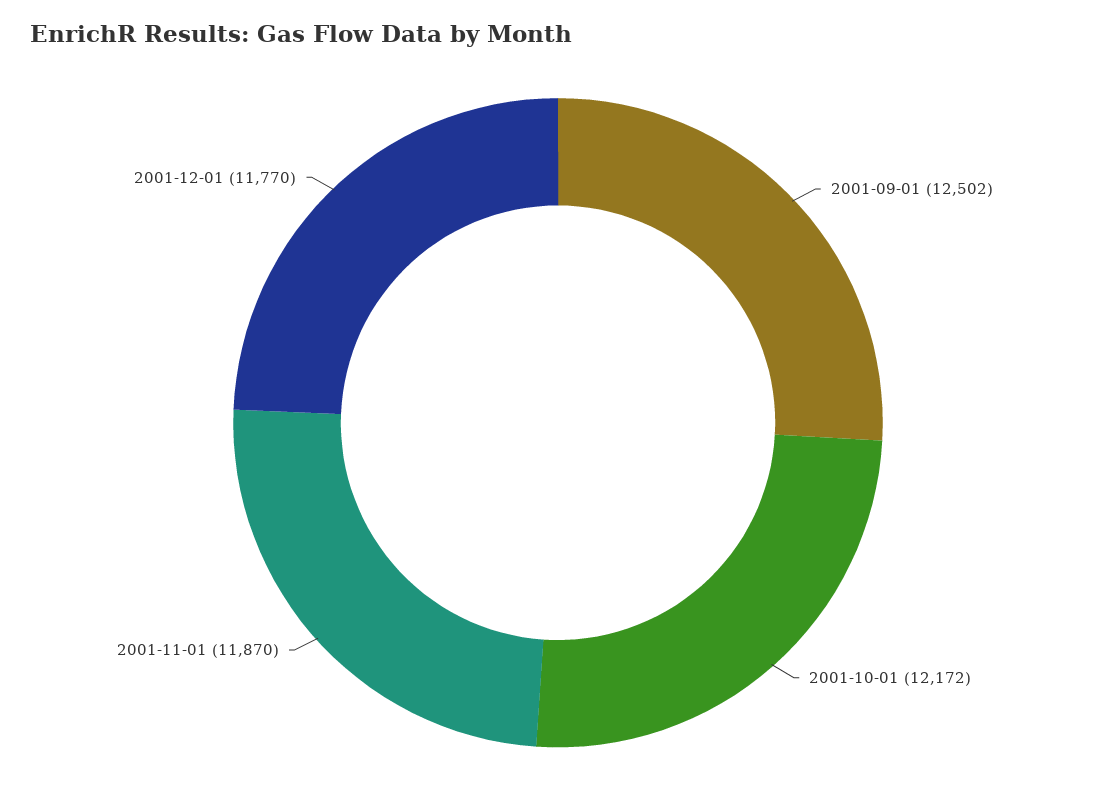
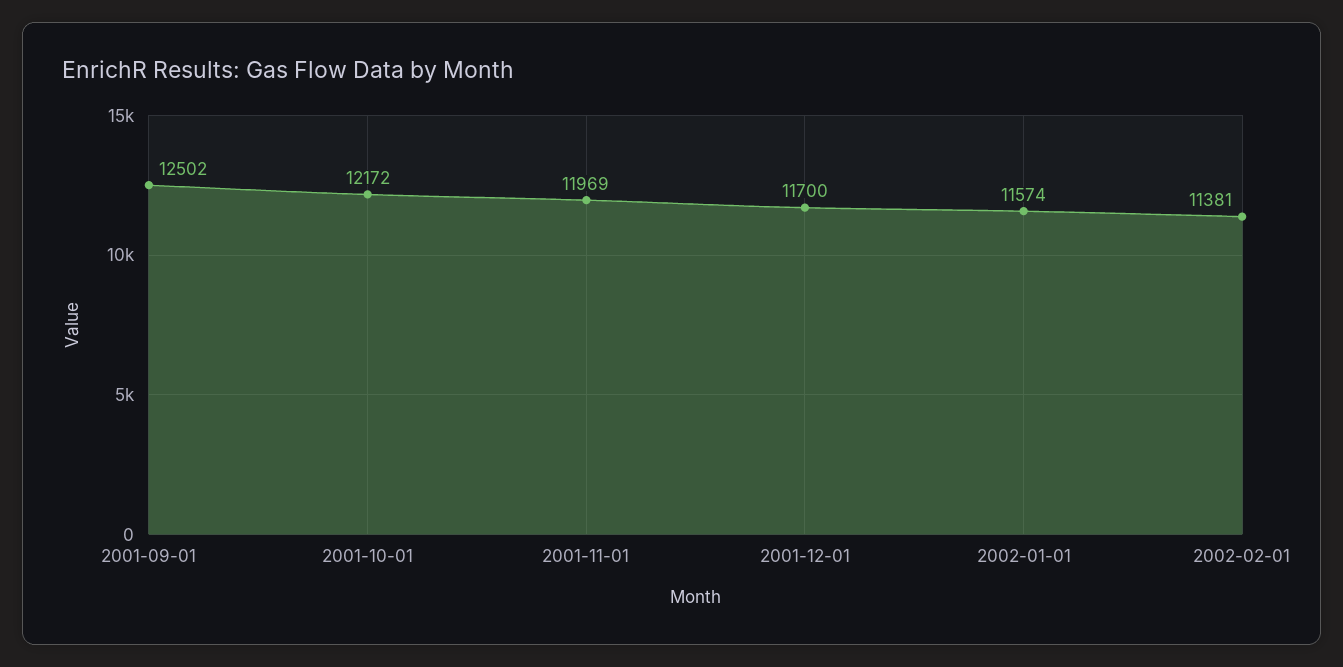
2001-11-01: 11870 -> 11969
2001-12-01: 11770 -> 11700
2002-01-01: none -> 11574
2002-02-01: none -> 11381

